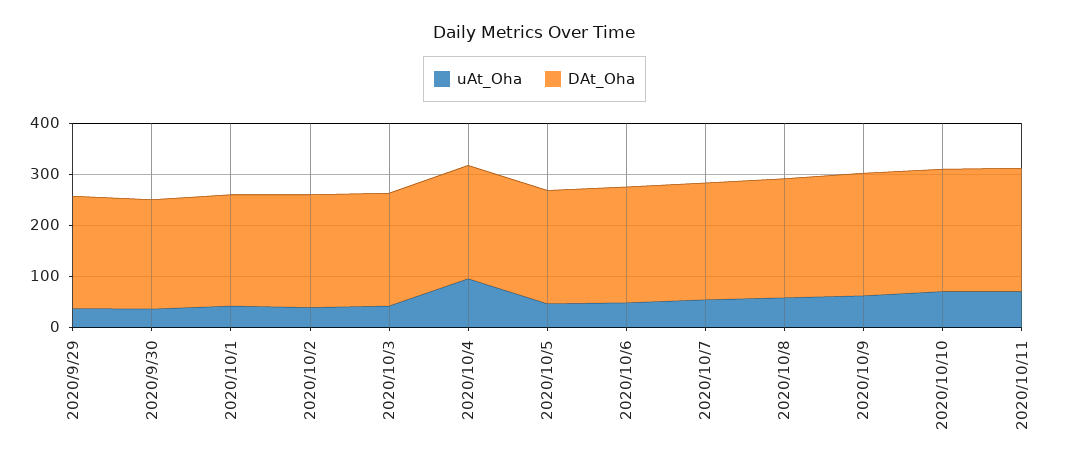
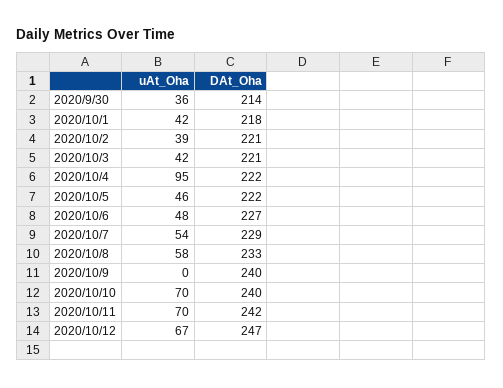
uAt_Oha, 2020/9/29: 40 -> none
DAt_Oha, 2020/9/29: 220 -> none
uAt_Oha, 2020/10/9: 60 -> 0
uAt_Oha, 2020/10/12: none -> 67
DAt_Oha, 2020/10/12: none -> 247

